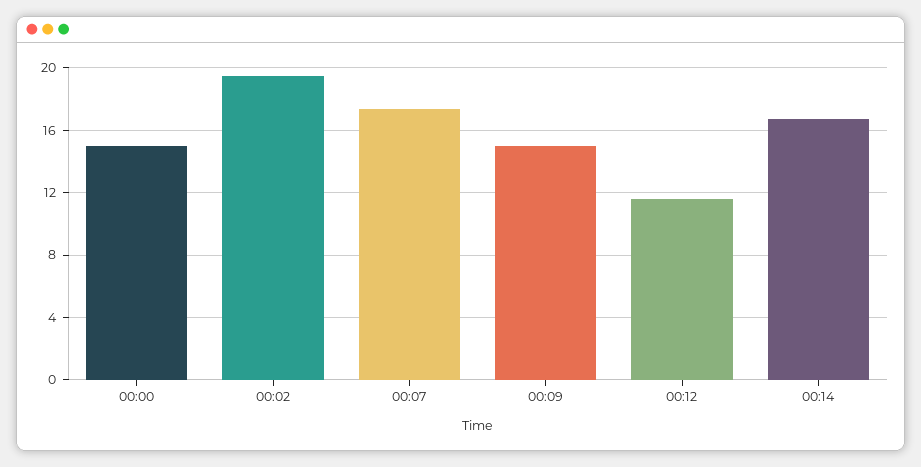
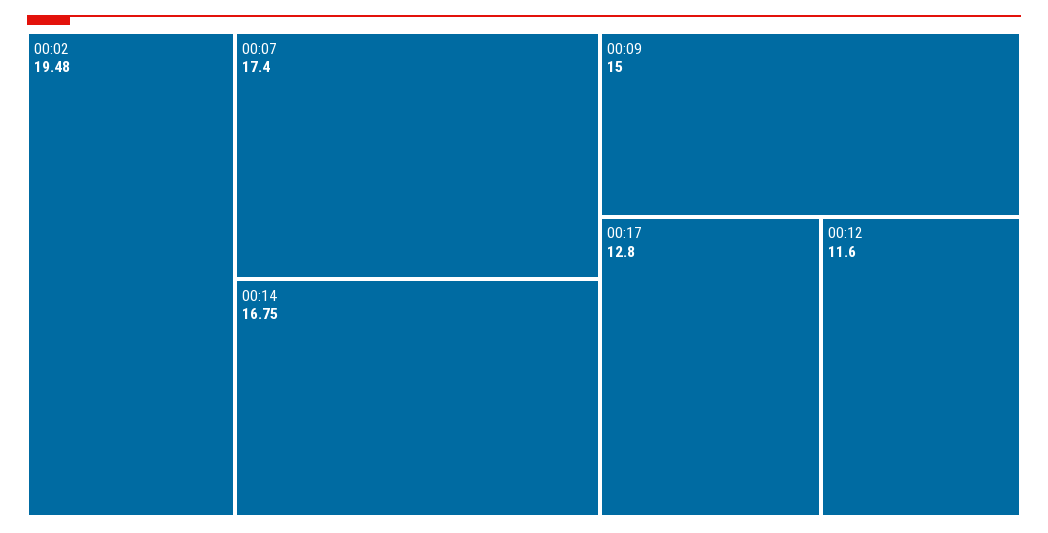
00:00: 15 -> none
00:17: none -> 12.8

